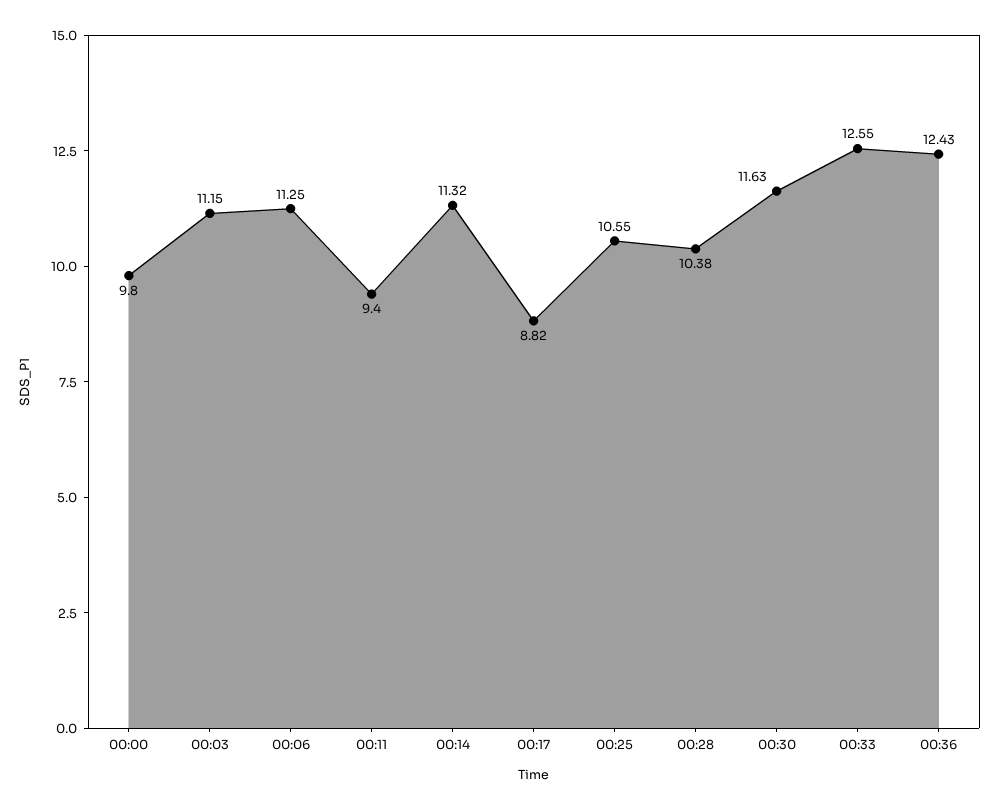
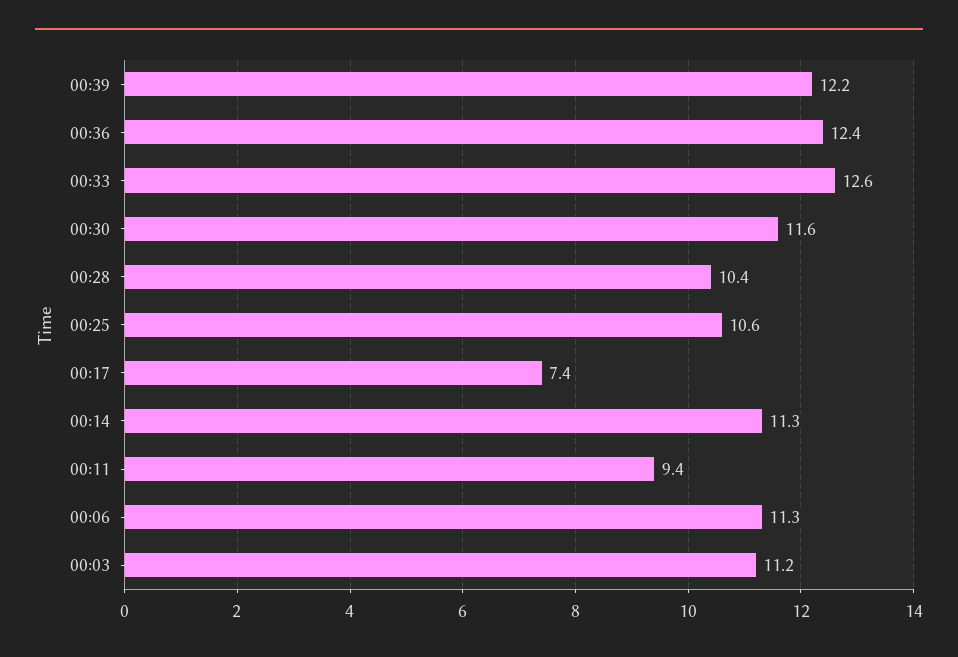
00:00: 9.8 -> none
00:17: 8.82 -> 7.4
00:39: none -> 12.2

